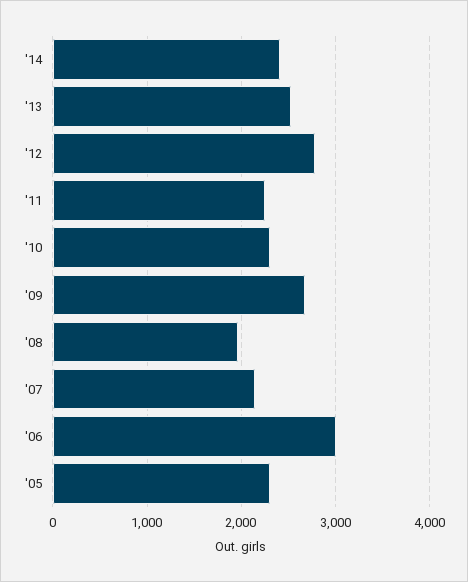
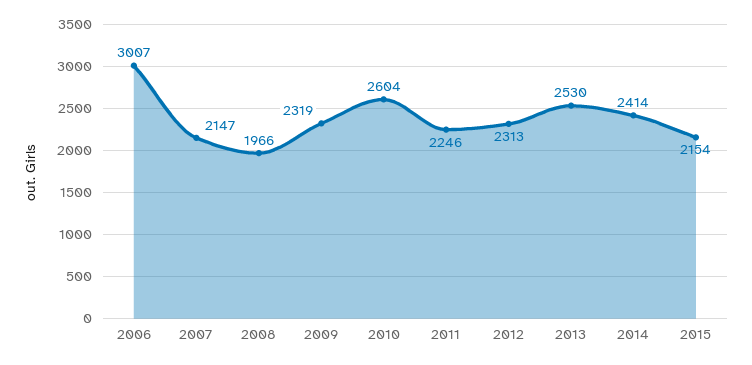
'12: 2800 -> 2313
'10: 2300 -> 2604
'09: 2700 -> 2319
'05: 2300 -> none
2015: none -> 2154

